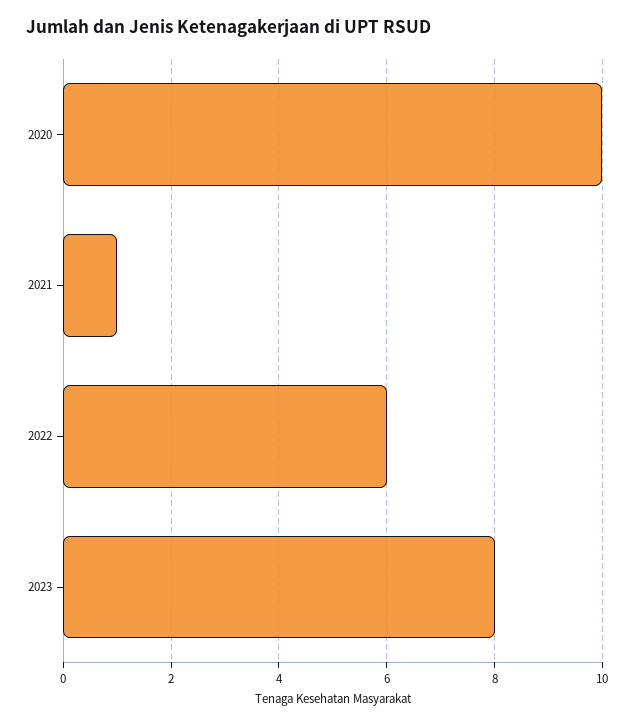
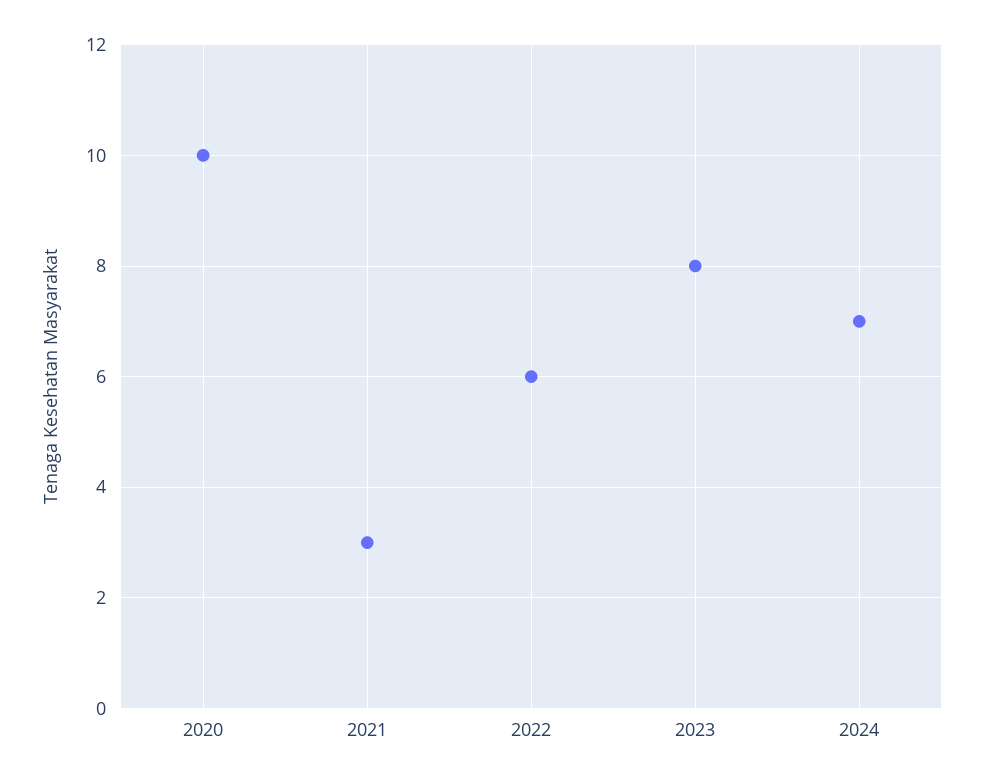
2021: 1 -> 3
2024: none -> 7

